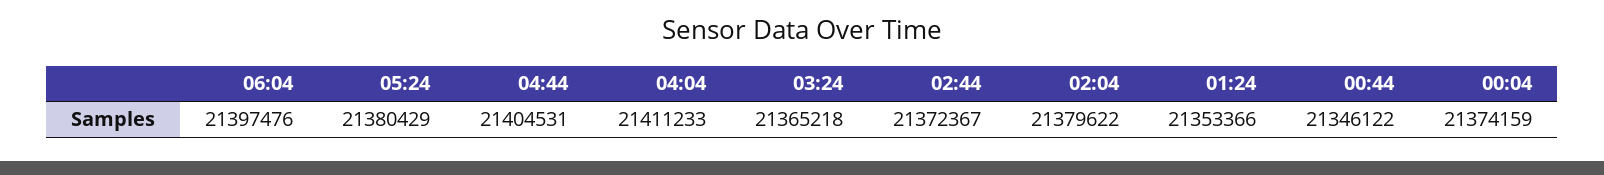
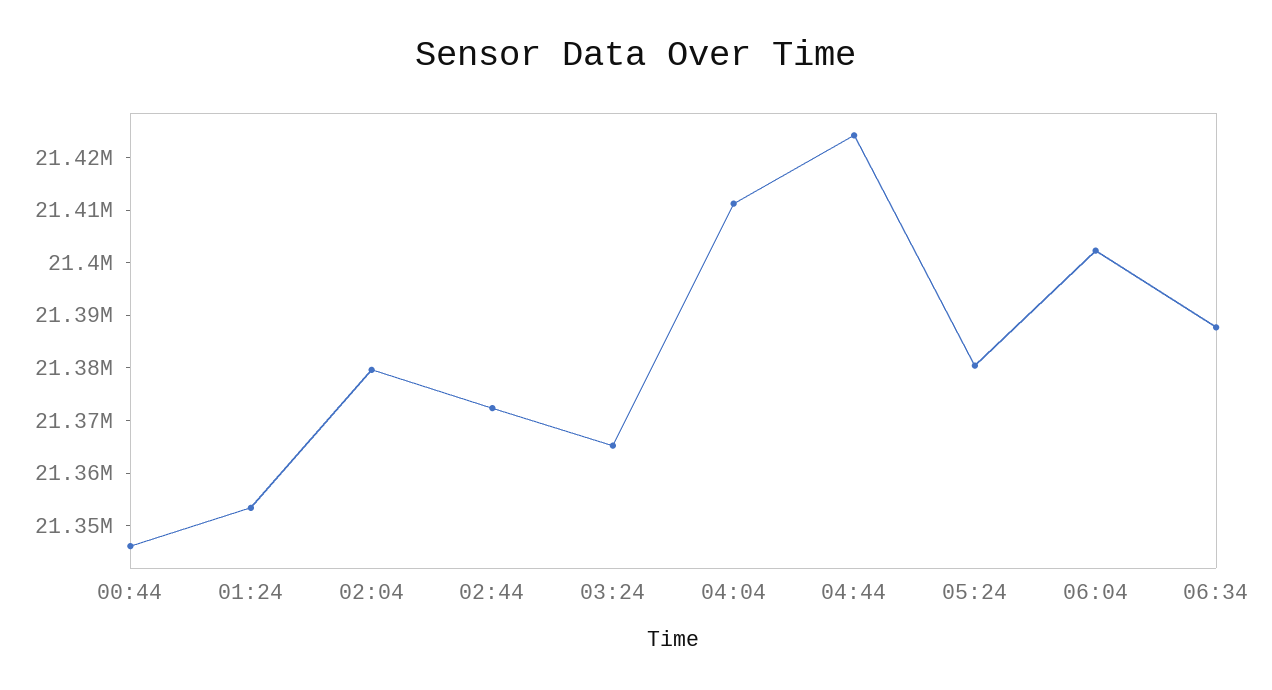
06:04: 21397476 -> 21402000
04:44: 21404531 -> 21424000
00:04: 21374159 -> none
06:34: none -> 21388000

